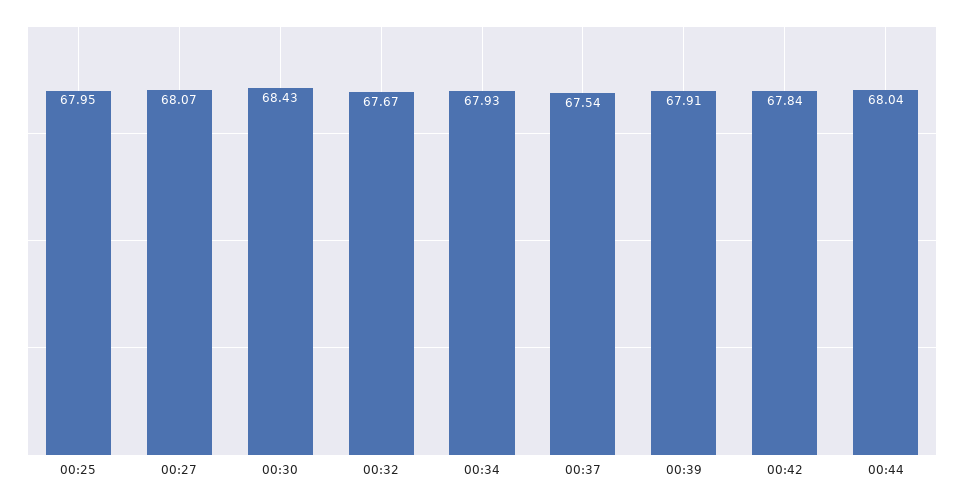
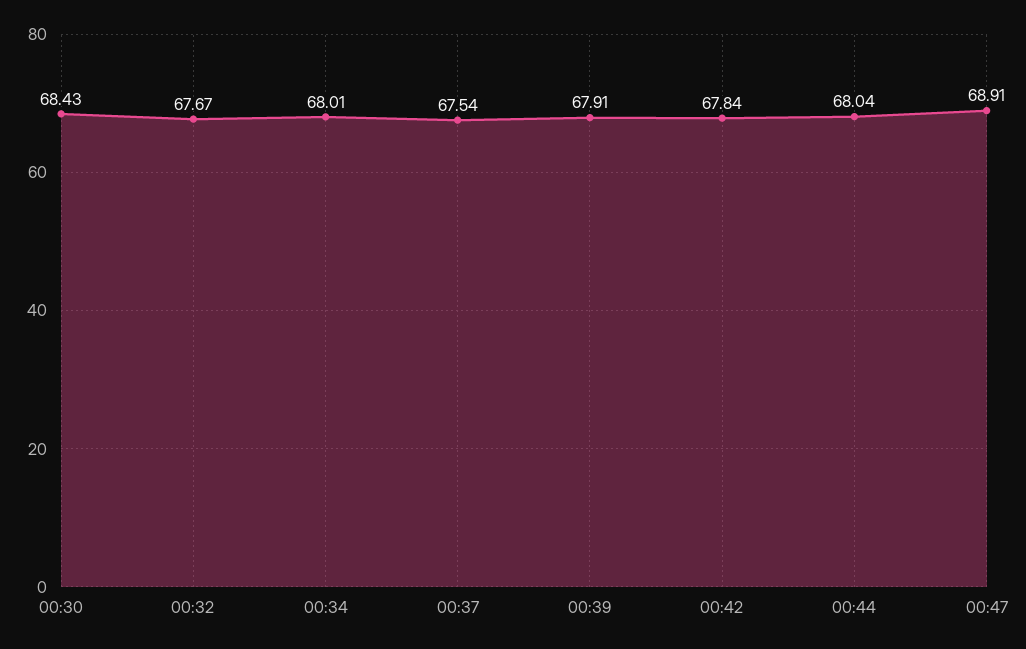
00:25: 67.95 -> none
00:27: 68.07 -> none
00:34: 67.93 -> 68.01
00:47: none -> 68.91

